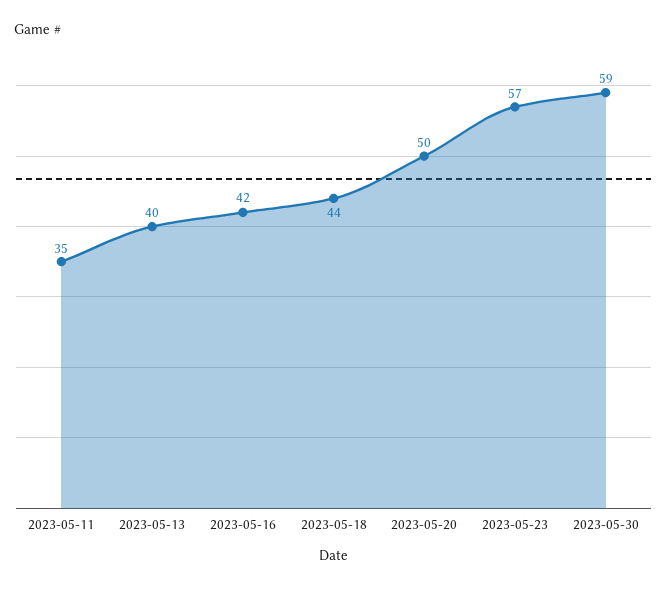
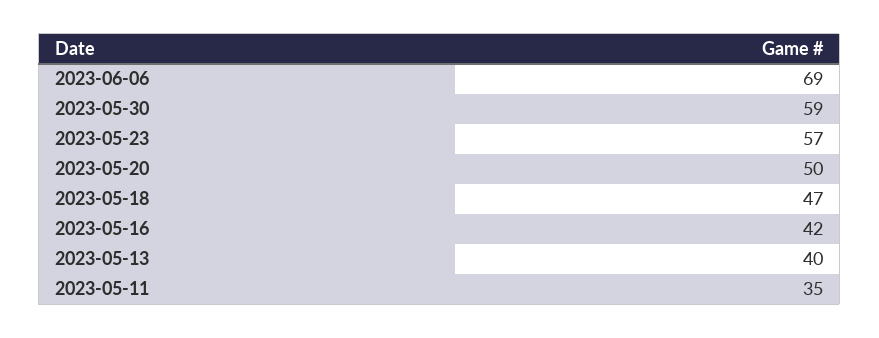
2023-05-18: 44 -> 47
2023-06-06: none -> 69

